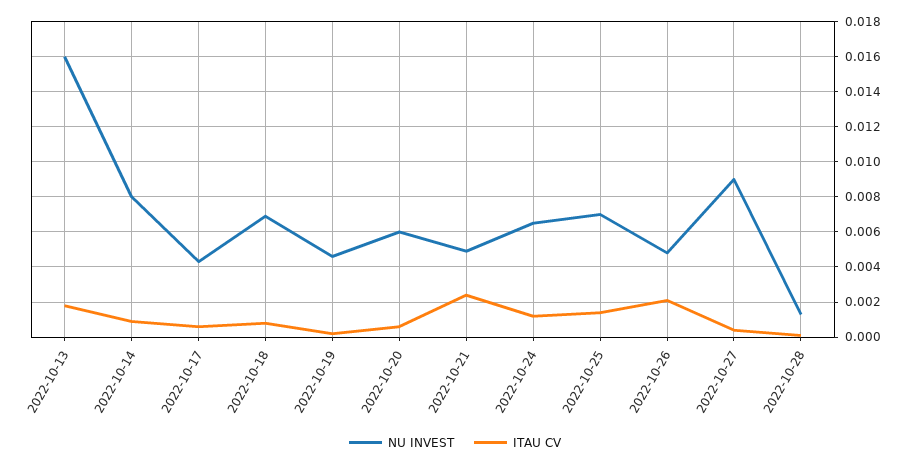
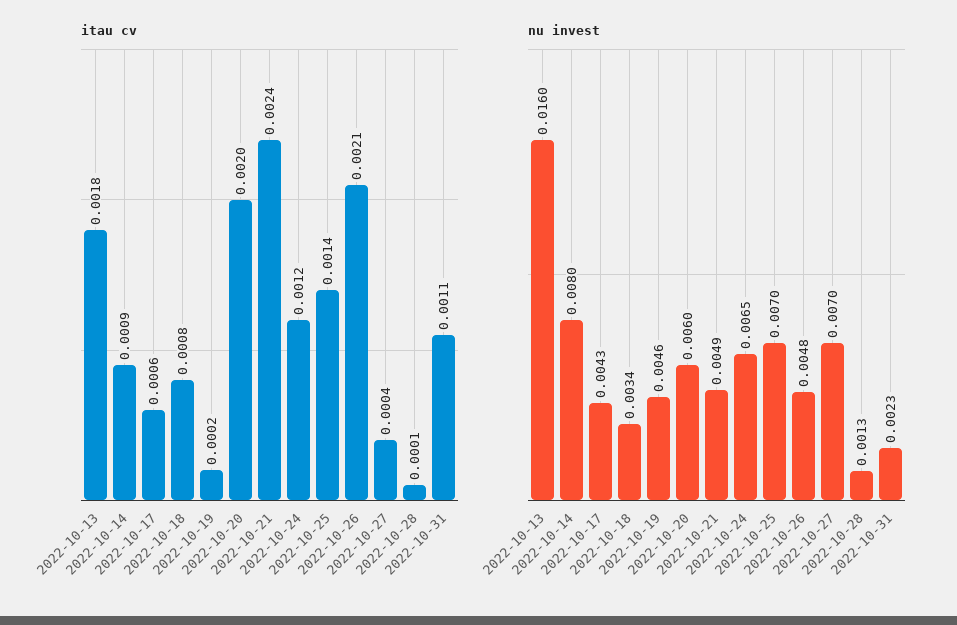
NU INVEST, 2022-10-18: 0.007 -> 0.0034
ITAU CV, 2022-10-20: 0.0005 -> 0.002
NU INVEST, 2022-10-27: 0.009 -> 0.007
ITAU CV, 2022-10-31: none -> 0.0011
NU INVEST, 2022-10-31: none -> 0.0023

